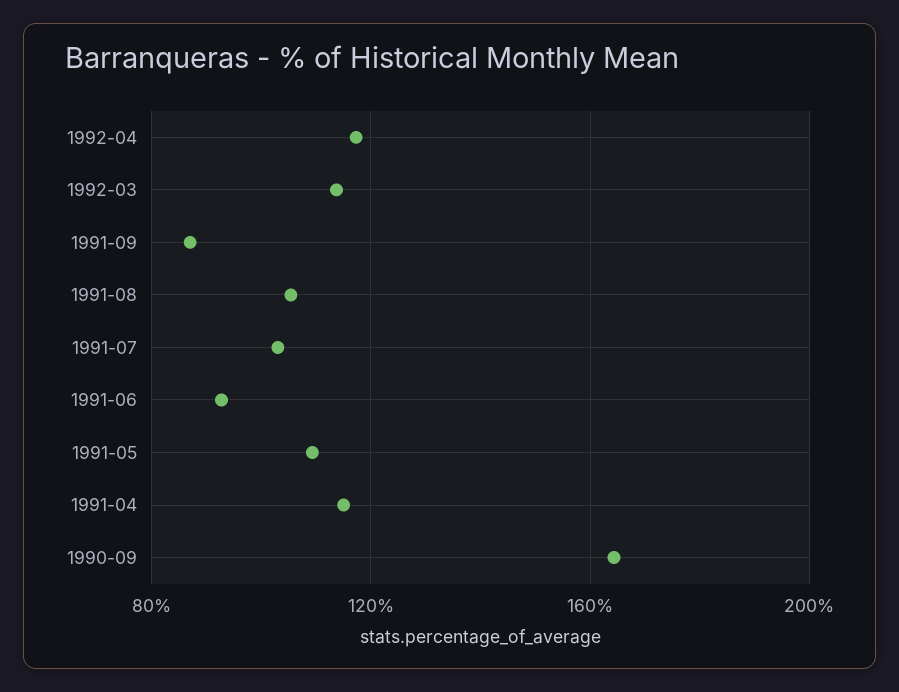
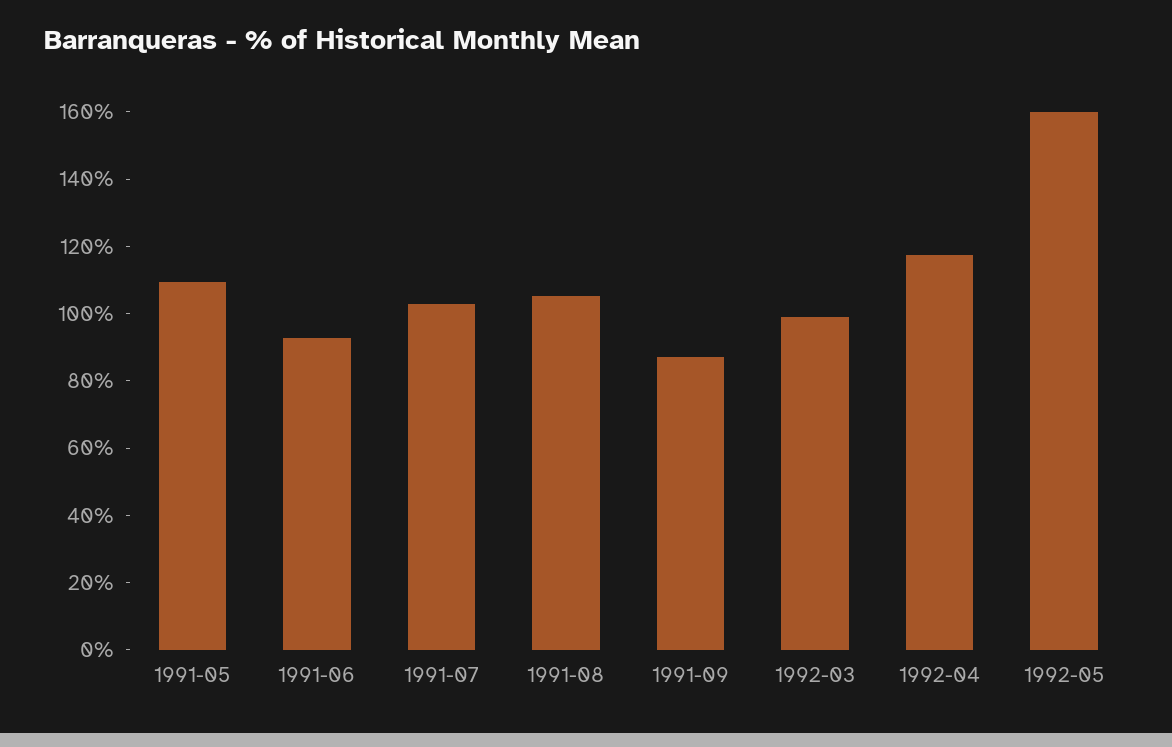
1992-03: 115 -> 100
1991-04: 115 -> none
1990-09: 165 -> none
1992-05: none -> 160

